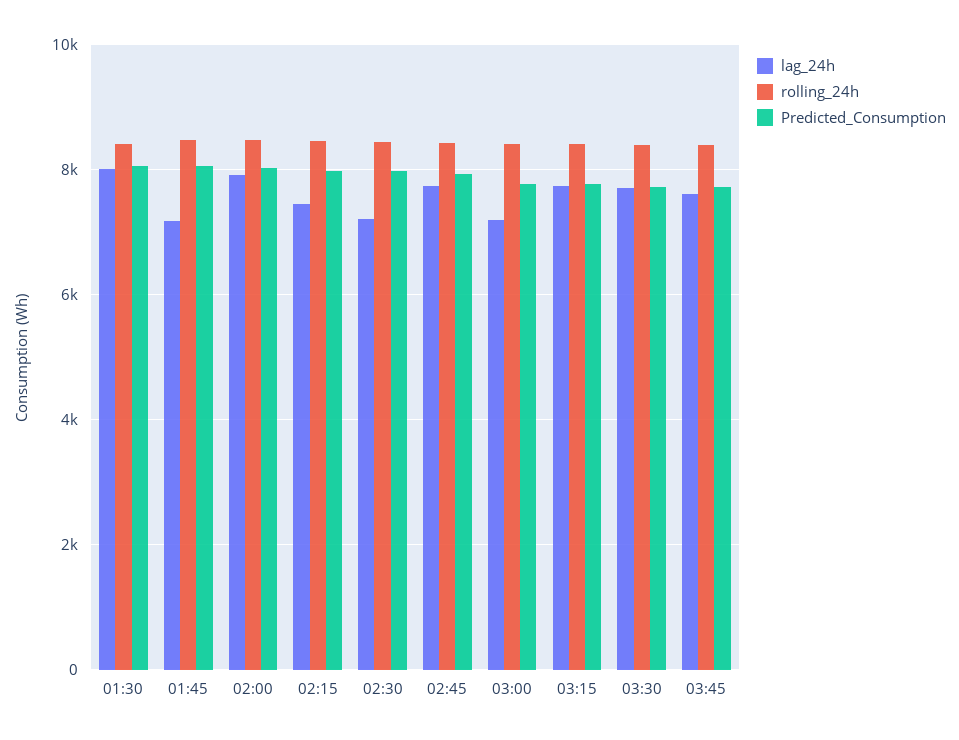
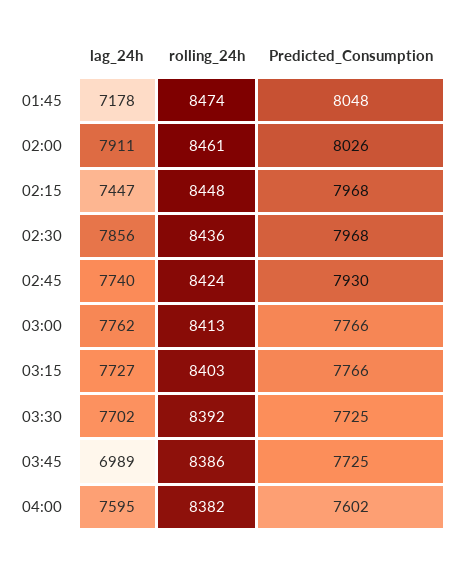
lag_24h, 01:30: 8000 -> none
rolling_24h, 01:30: 8400 -> none
Predicted_Consumption, 01:30: 8000 -> none
lag_24h, 02:30: 7200 -> 7856
lag_24h, 03:00: 7200 -> 7762
lag_24h, 03:45: 7600 -> 6989
lag_24h, 04:00: none -> 7595
rolling_24h, 04:00: none -> 8382
Predicted_Consumption, 04:00: none -> 7602

